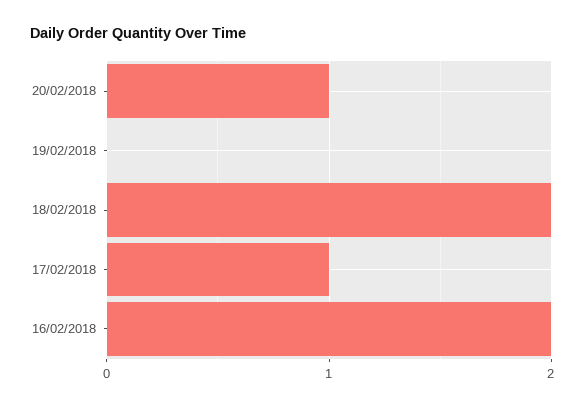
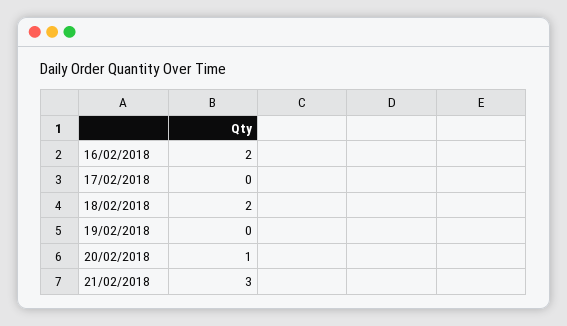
17/02/2018: 1 -> 0
21/02/2018: none -> 3

